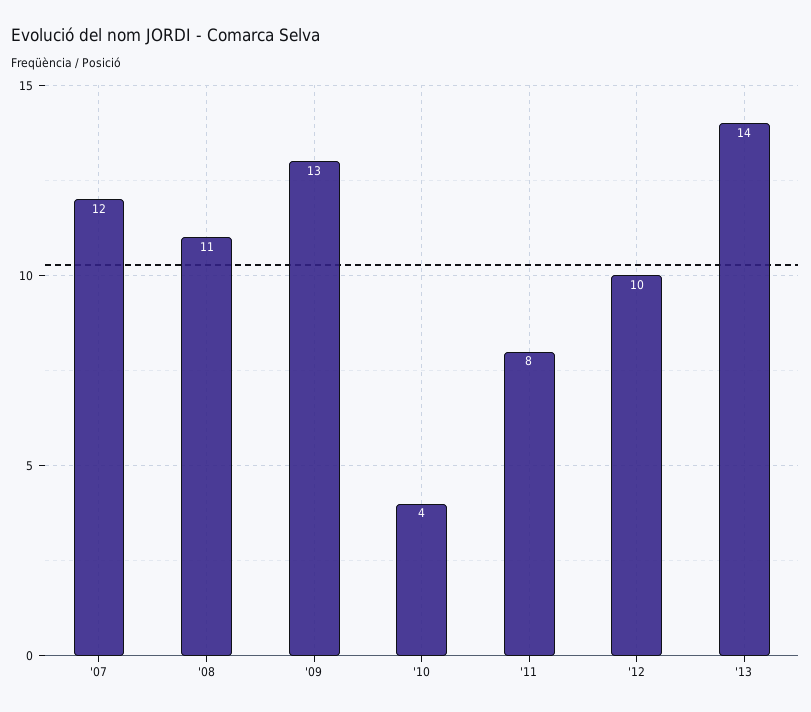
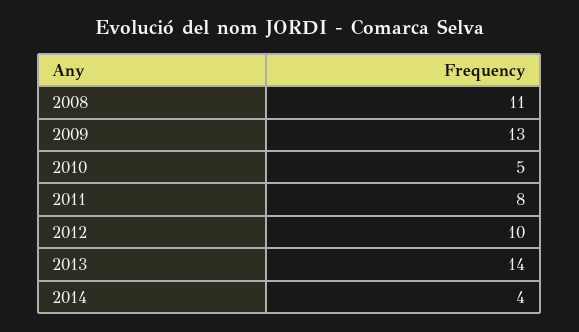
'07: 12 -> none
'10: 4 -> 5
2014: none -> 4

